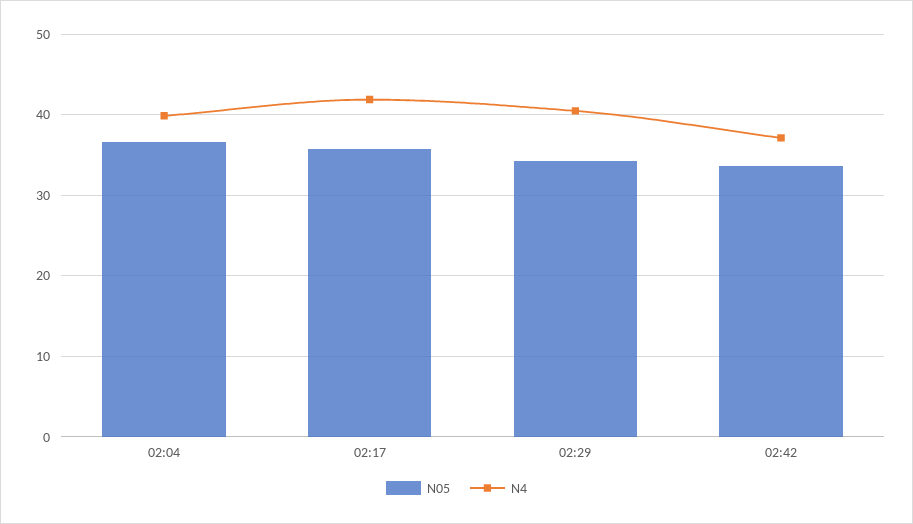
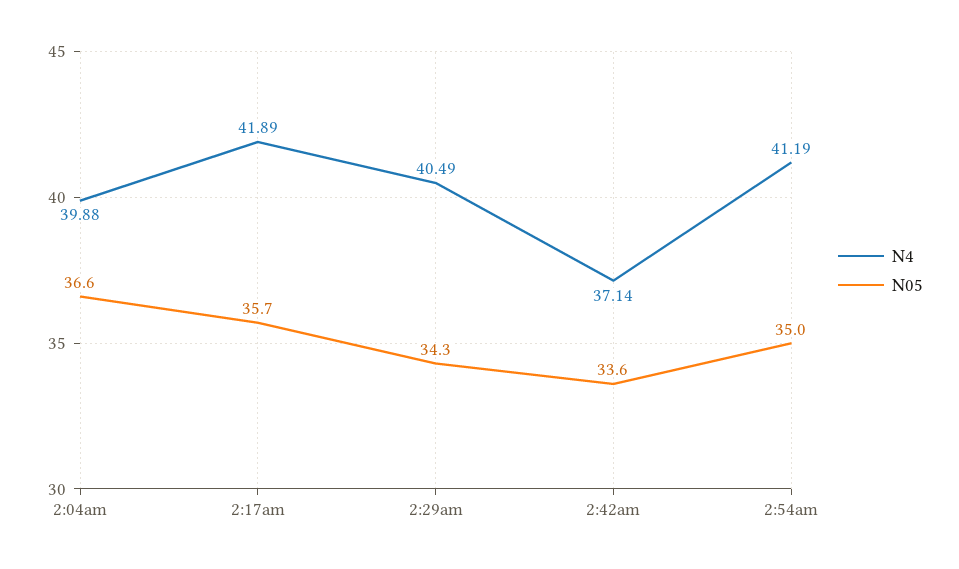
N4, 2:54am: none -> 41.19
N05, 2:54am: none -> 35

